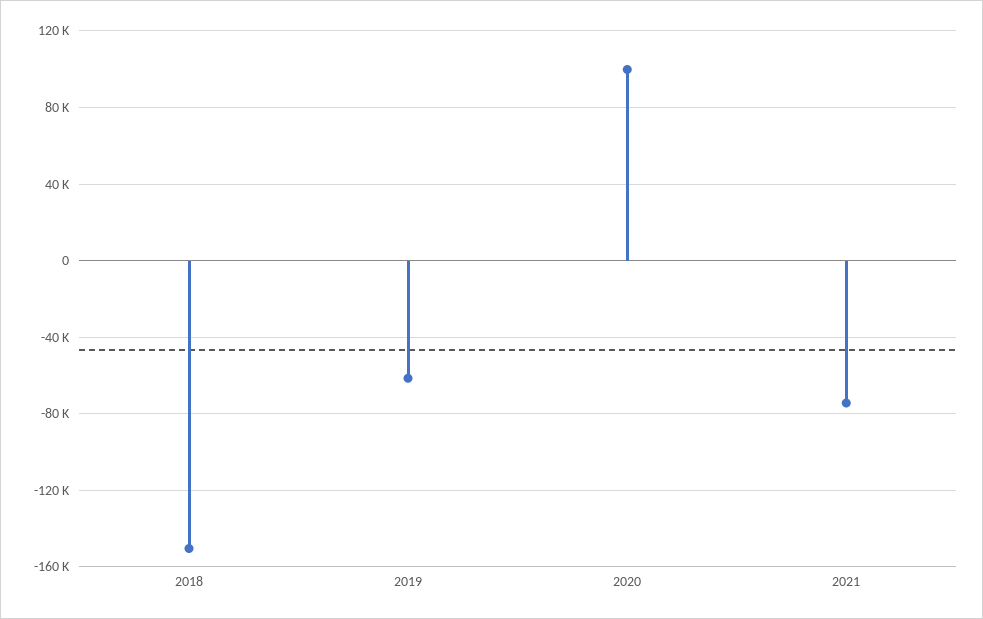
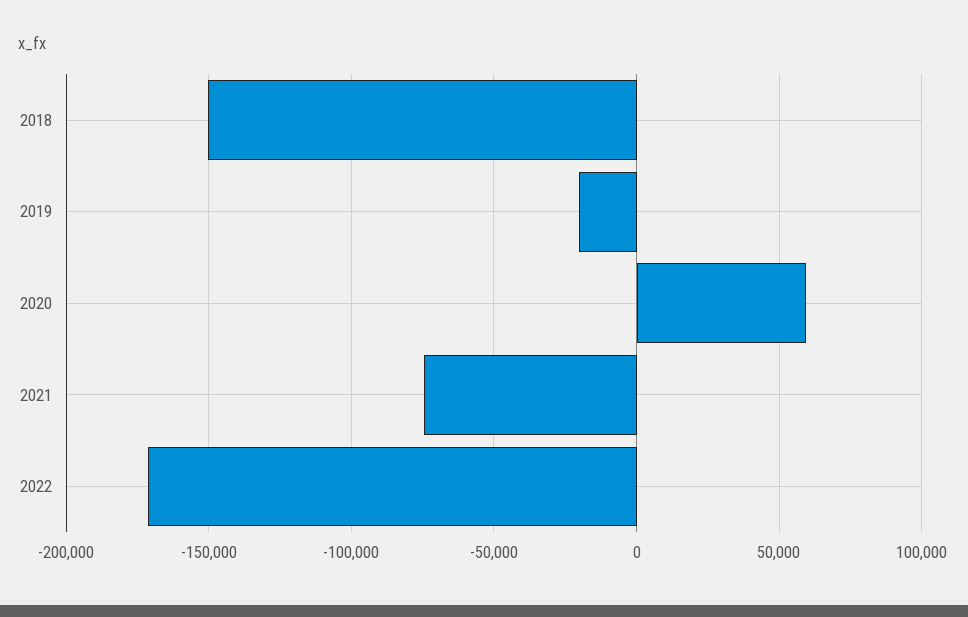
2019: -60000 -> -20000
2020: 100000 -> 60000
2022: none -> -170000

